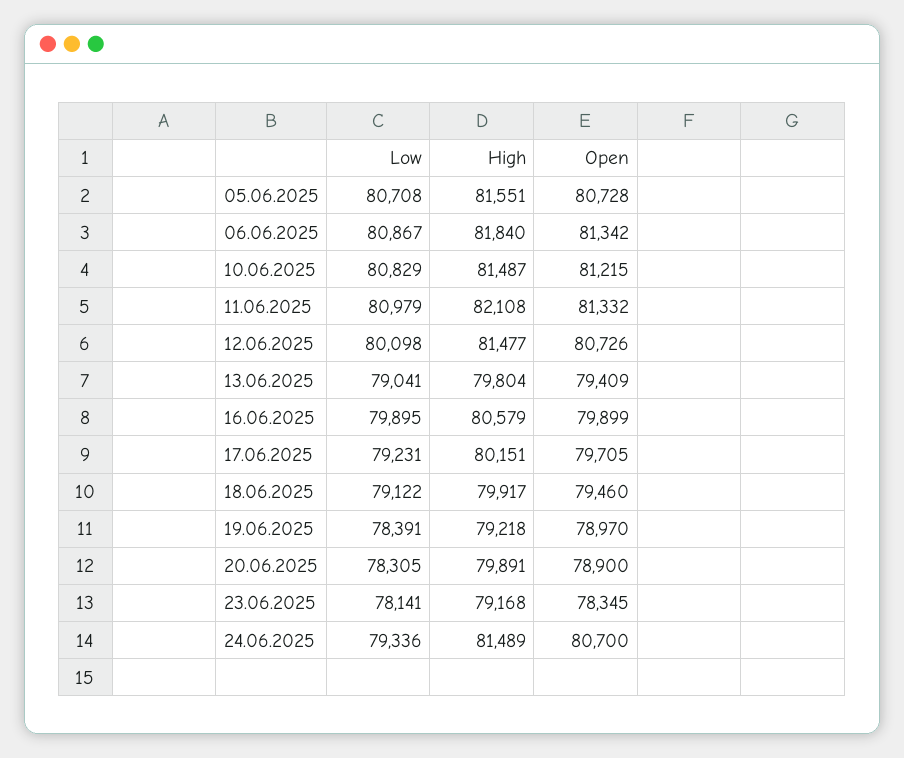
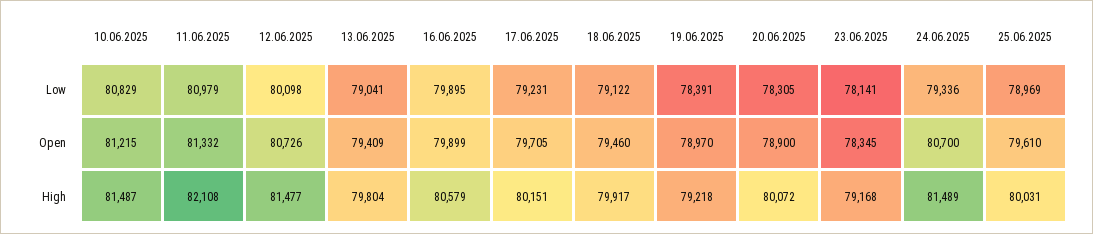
Low, 05.06.2025: 80708 -> none
High, 05.06.2025: 81551 -> none
Open, 05.06.2025: 80728 -> none
Low, 06.06.2025: 80867 -> none
High, 06.06.2025: 81840 -> none
Open, 06.06.2025: 81342 -> none
High, 20.06.2025: 79891 -> 80072
Low, 25.06.2025: none -> 78969
Open, 25.06.2025: none -> 79610
High, 25.06.2025: none -> 80031

